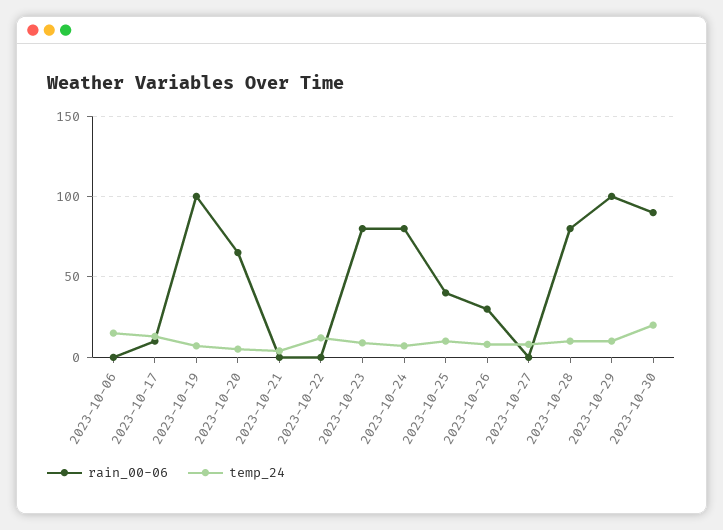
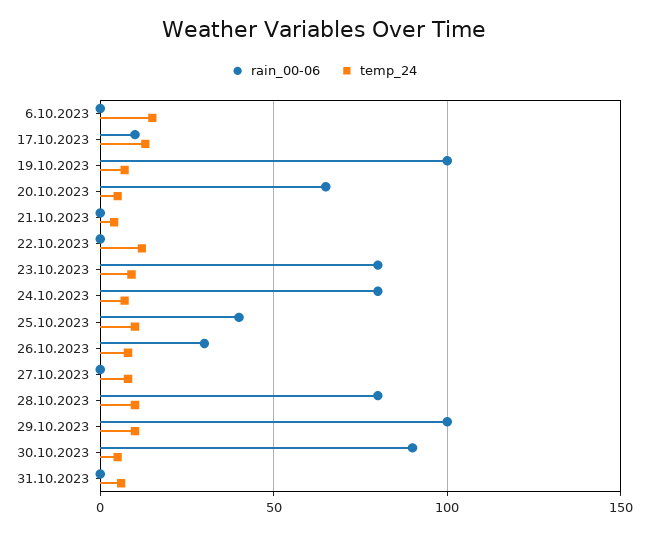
temp_24, 2023-10-30: 20 -> 5
rain_00-06, 31.10.2023: none -> 0
temp_24, 31.10.2023: none -> 5

